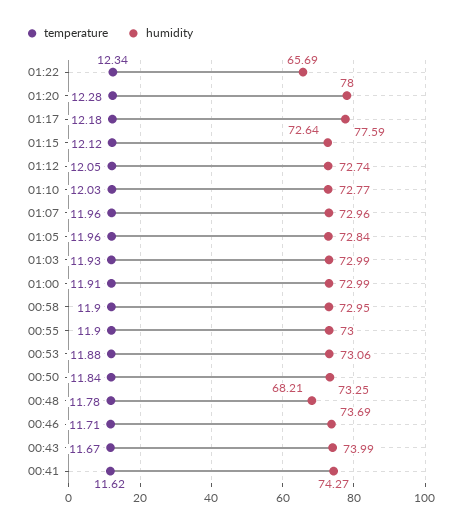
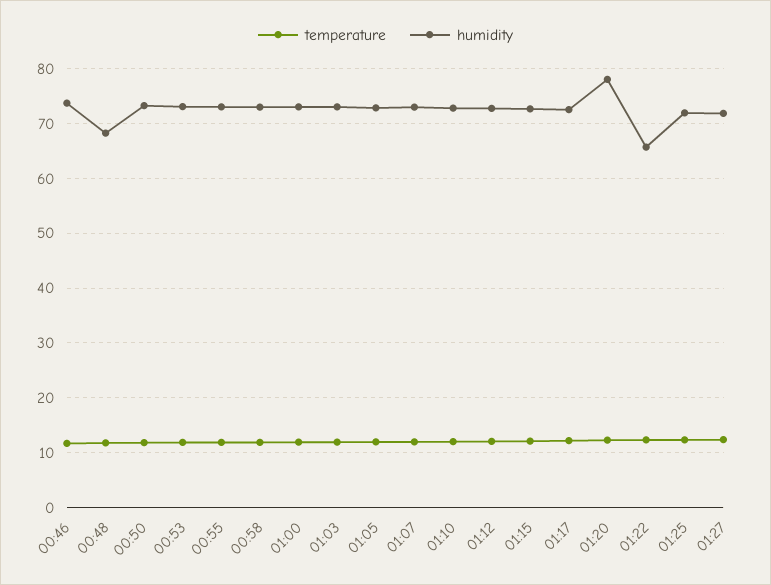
humidity, 01:17: 77.59 -> 72
temperature, 00:43: 11.67 -> none
humidity, 00:43: 73.99 -> none
temperature, 00:41: 11.62 -> none
humidity, 00:41: 74.27 -> none
temperature, 01:25: none -> 12
humidity, 01:25: none -> 72
temperature, 01:27: none -> 12
humidity, 01:27: none -> 72

